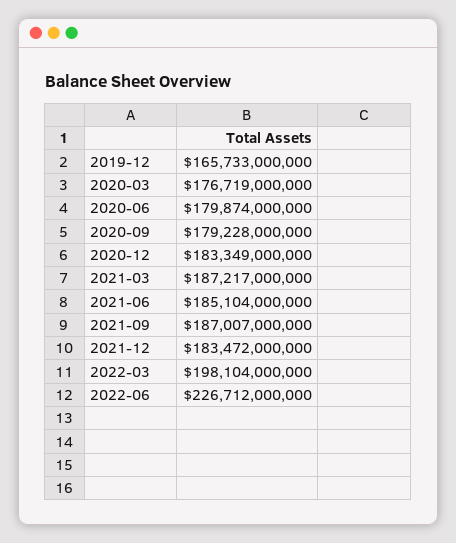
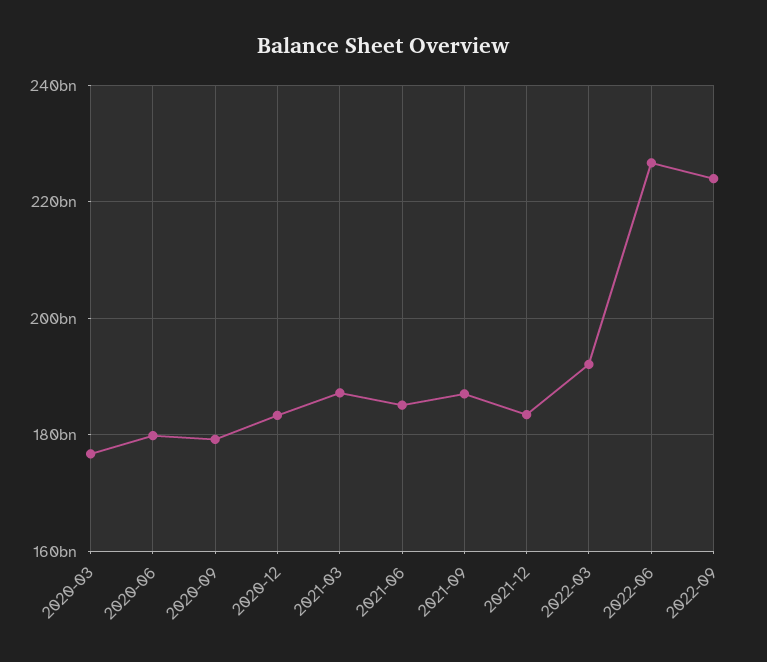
2019-12: 165733000000 -> none
2022-03: 198104000000 -> 192000000000
2022-09: none -> 224000000000

